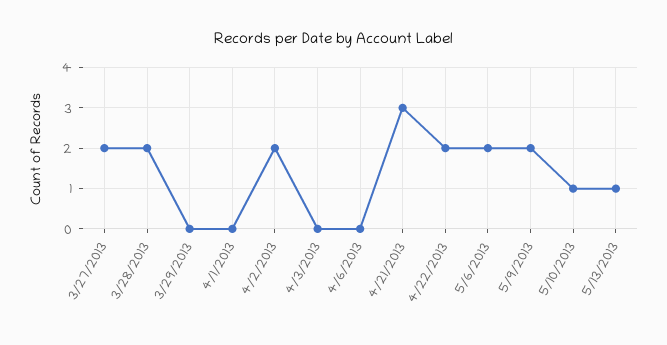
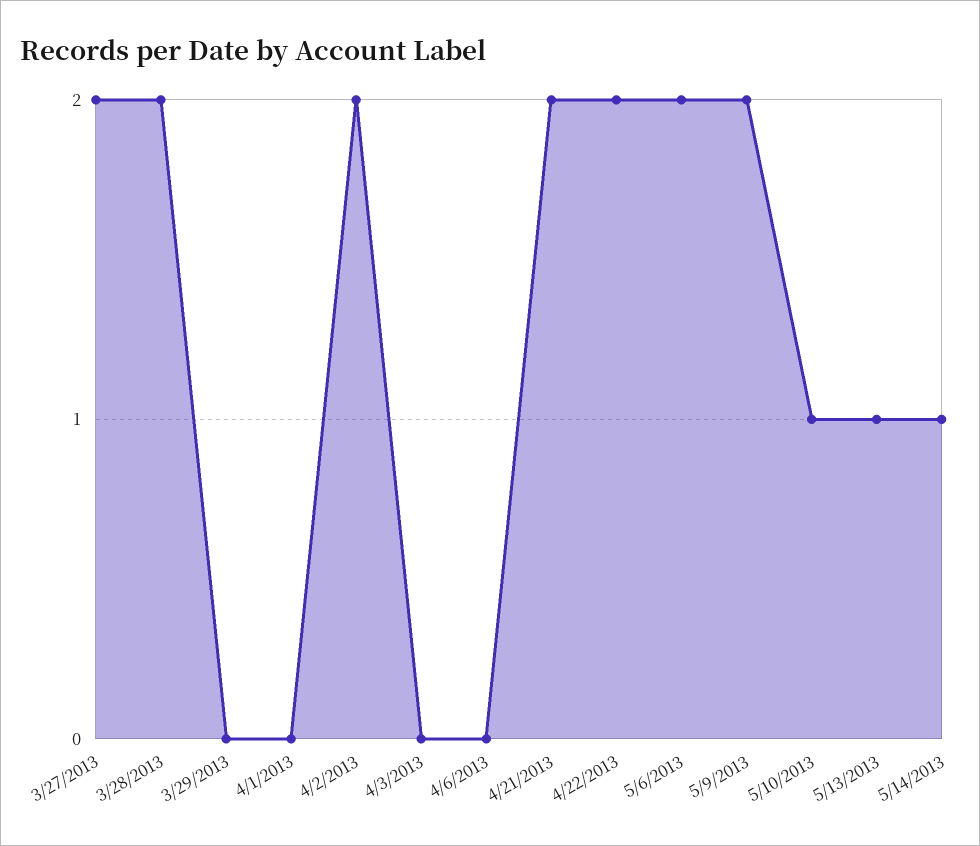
4/21/2013: 3 -> 2
5/14/2013: none -> 1

